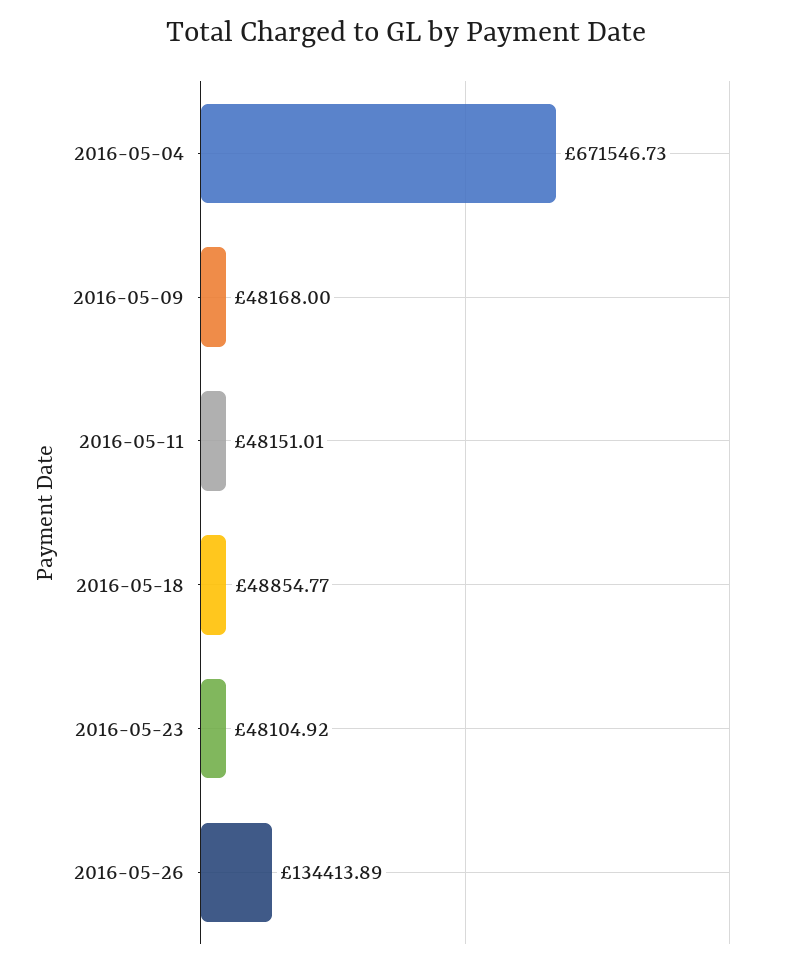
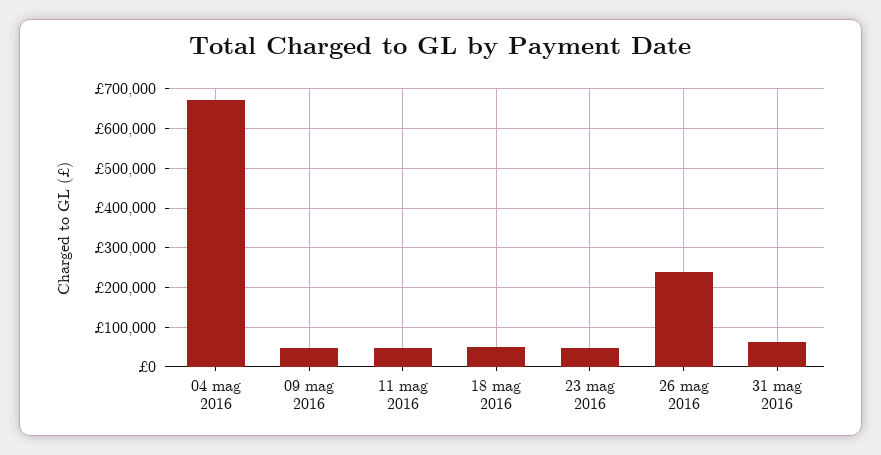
2016-05-26: 134413.89 -> 240000
31 mag 2016: none -> 60000

